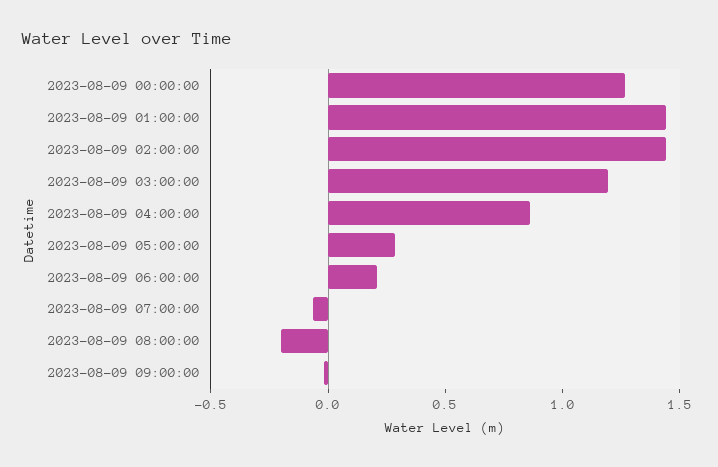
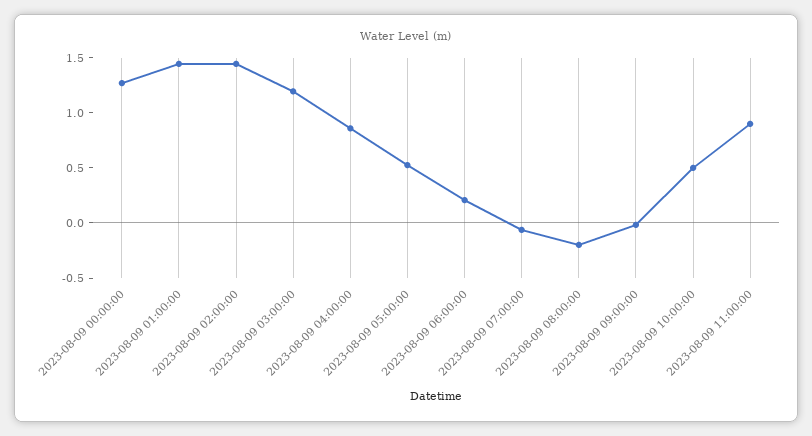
2023-08-09 05:00:00: 0.3 -> 0.5
2023-08-09 10:00:00: none -> 0.5
2023-08-09 11:00:00: none -> 0.9

